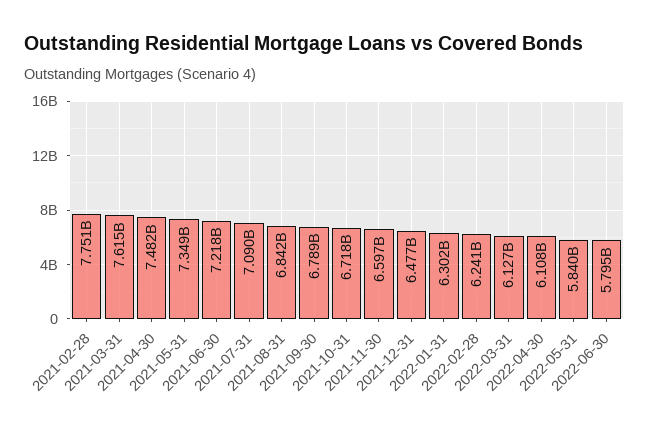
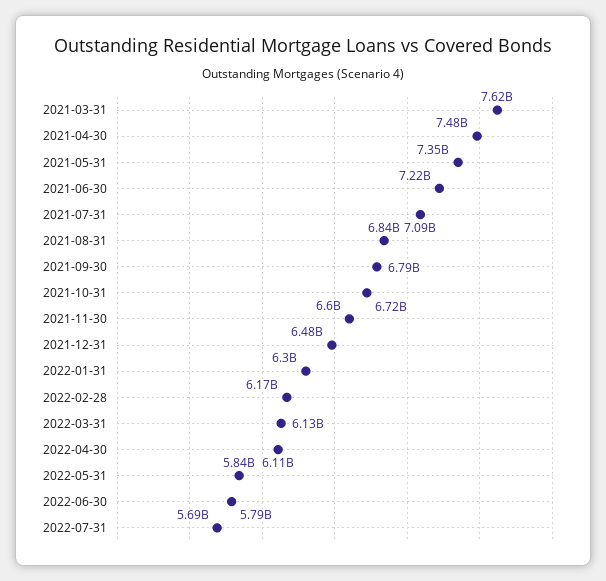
2021-02-28: 7751000000 -> none
2022-02-28: 6241000000 -> 6170000000
2022-07-31: none -> 5690000000

